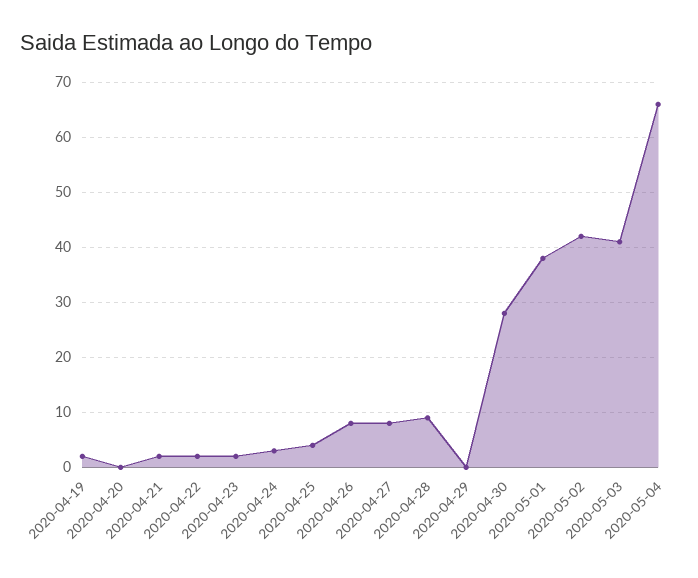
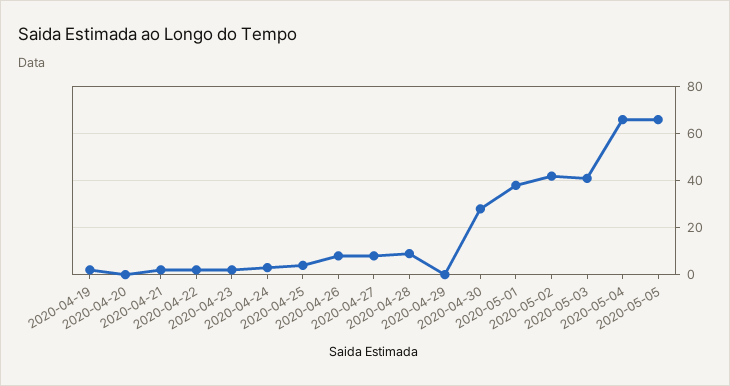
2020-05-05: none -> 65

